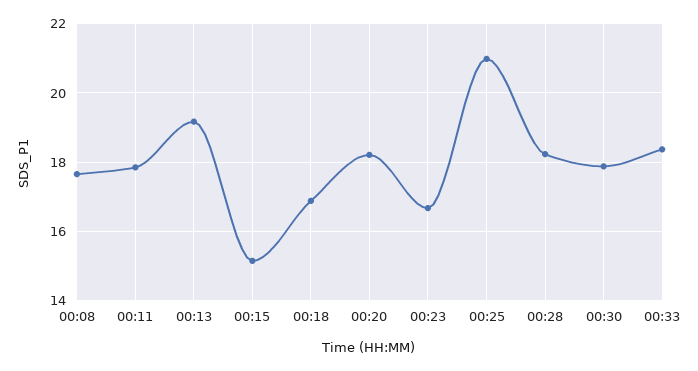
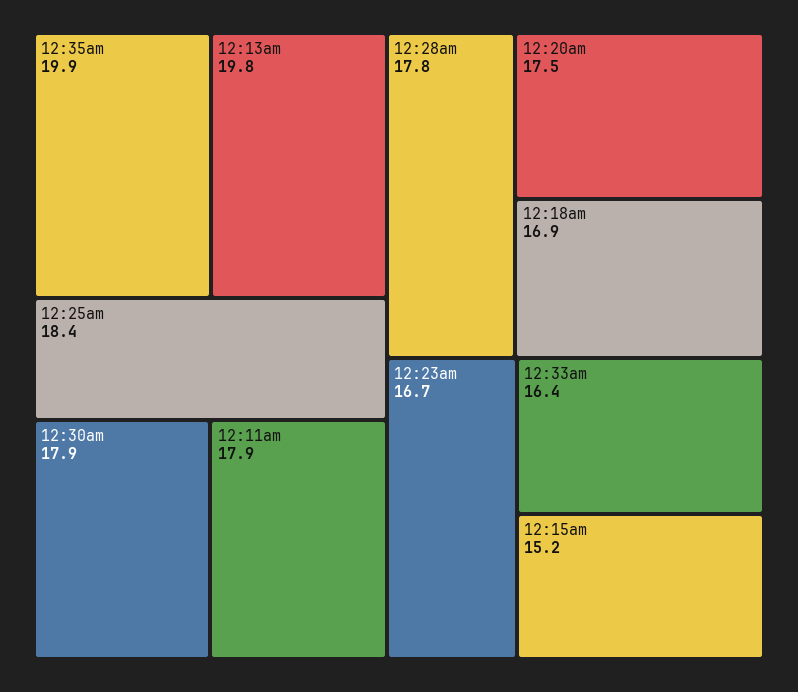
00:08: 17.6 -> none
00:13: 19.2 -> 19.8
00:20: 18.2 -> 17.5
00:25: 21 -> 18.4
00:28: 18.2 -> 17.8
00:33: 18.4 -> 16.4
12:35am: none -> 19.9

